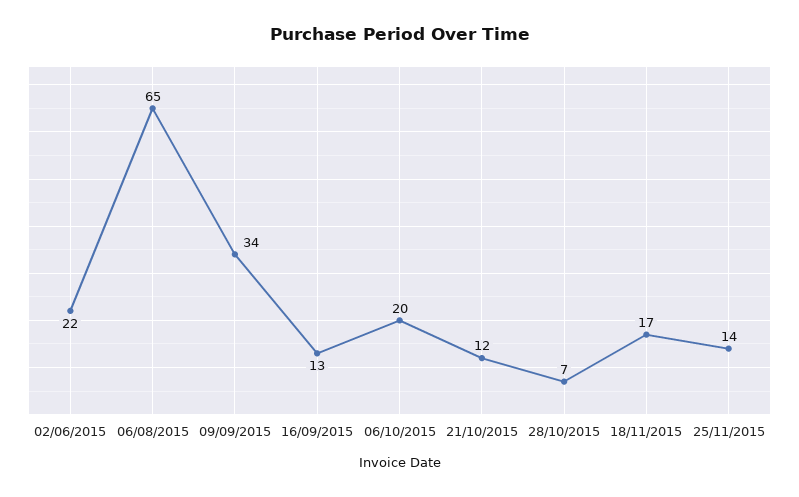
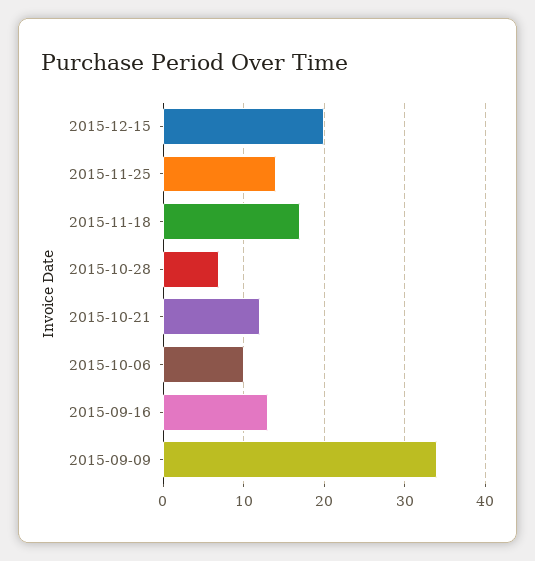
02/06/2015: 22 -> none
06/08/2015: 65 -> none
06/10/2015: 20 -> 10
2015-12-15: none -> 20

